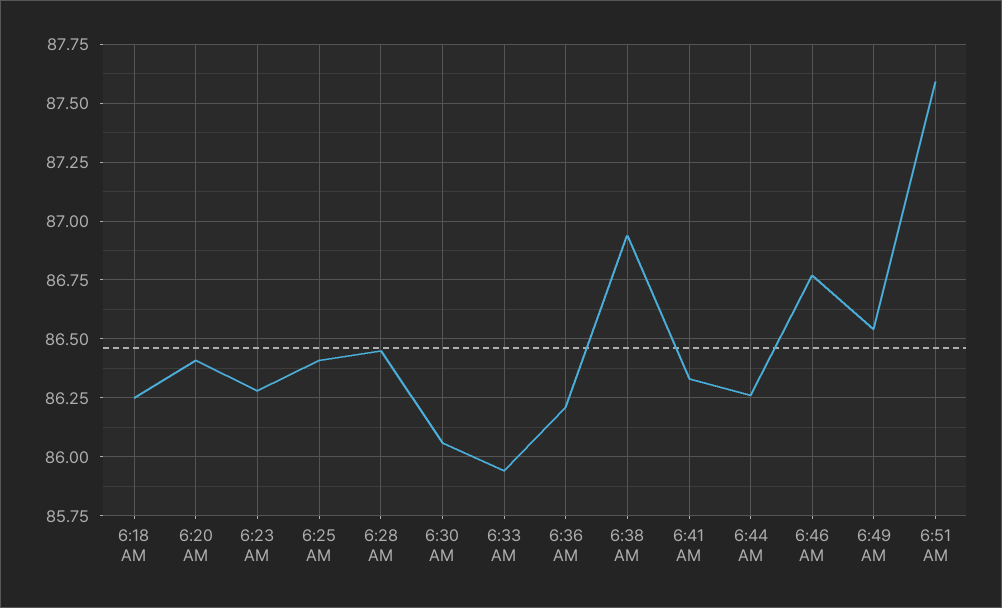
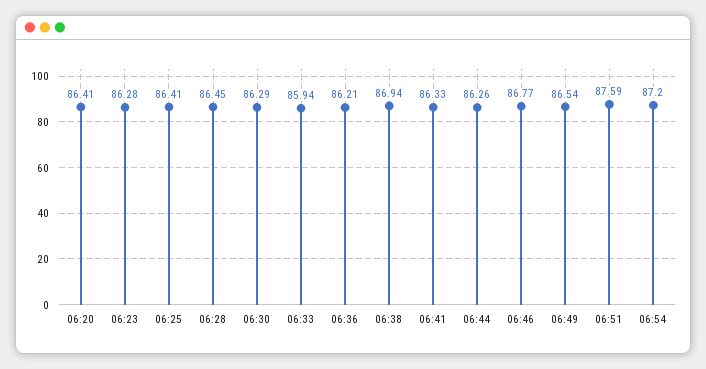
6:18 AM: 86.25 -> none
6:30 AM: 86.05 -> 86.29
06:54: none -> 87.2

